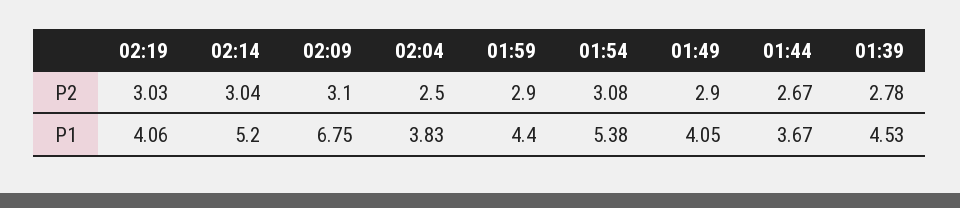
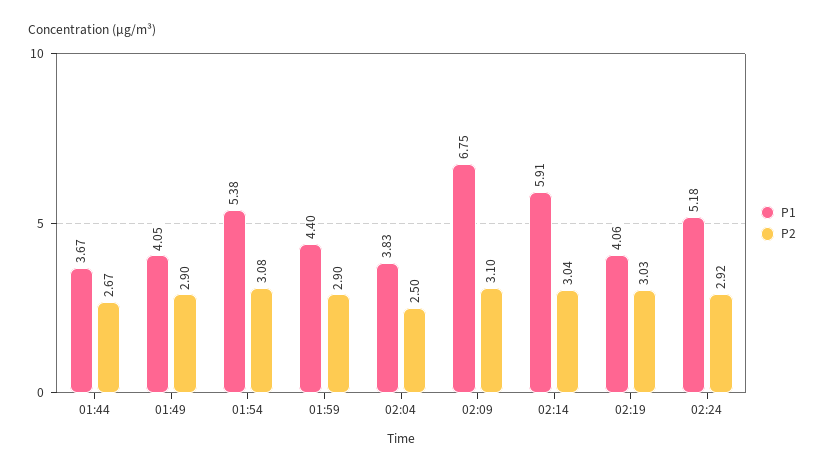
P2, 01:39: 2.78 -> none
P1, 02:14: 5.2 -> 5.91
P1, 01:39: 4.53 -> none
P1, 02:24: none -> 5.18
P2, 02:24: none -> 2.92

